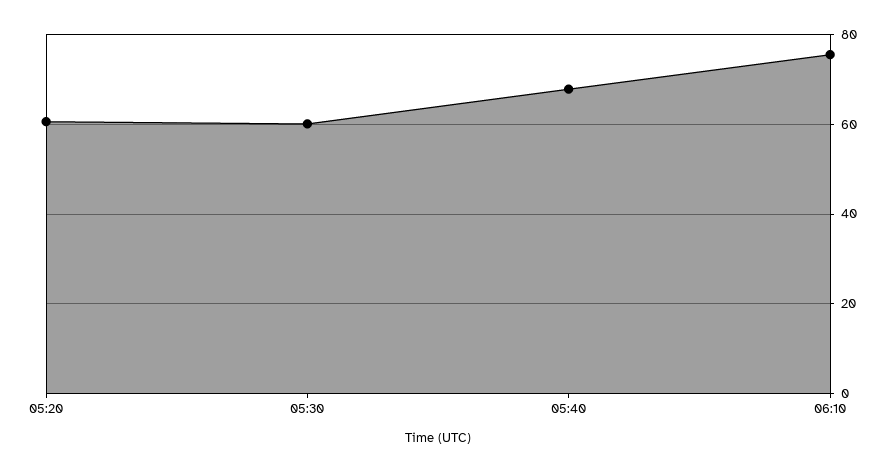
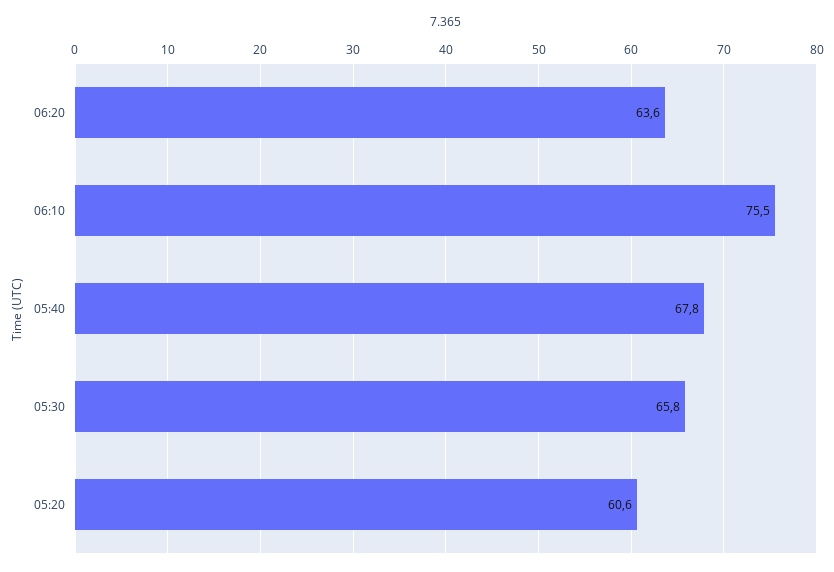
05:30: 60 -> 65.8
06:20: none -> 63.6

